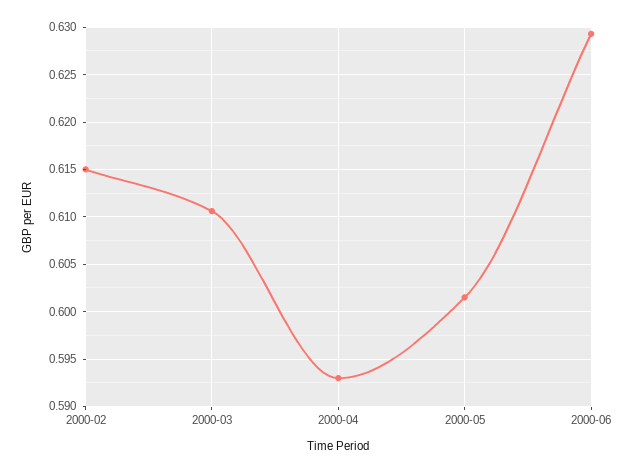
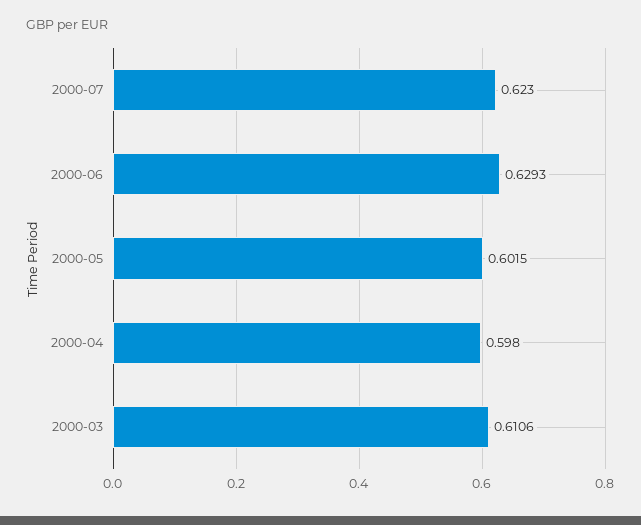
2000-02: 0.615 -> none
2000-04: 0.593 -> 0.598
2000-07: none -> 0.623

